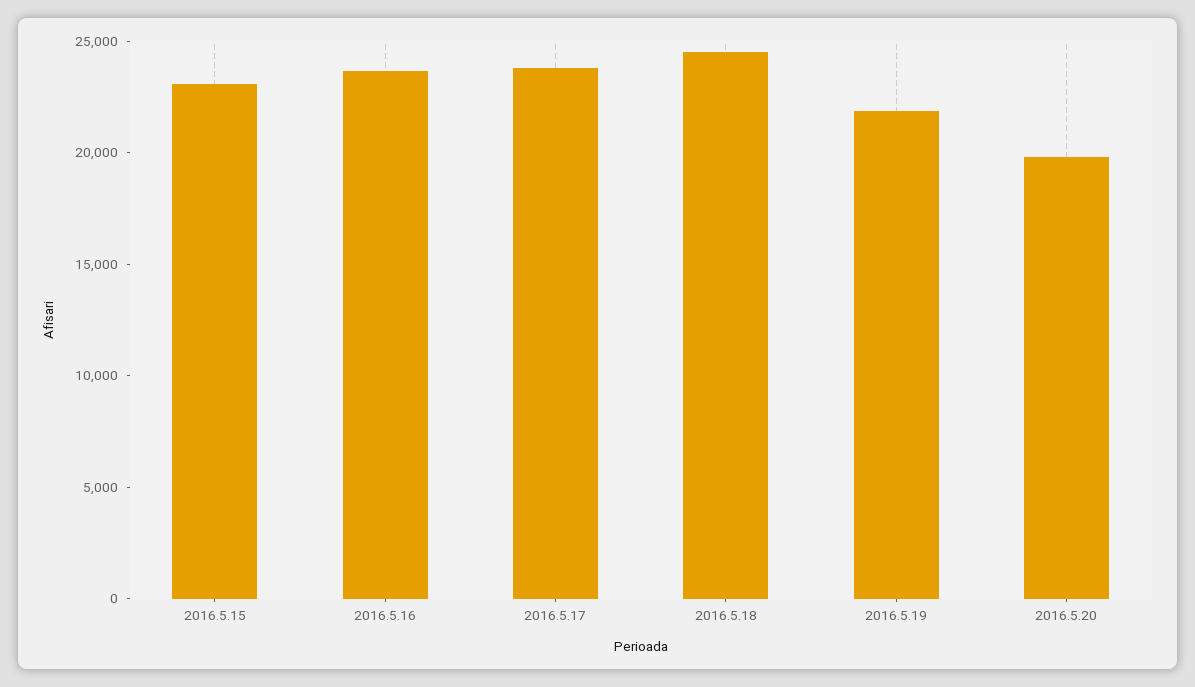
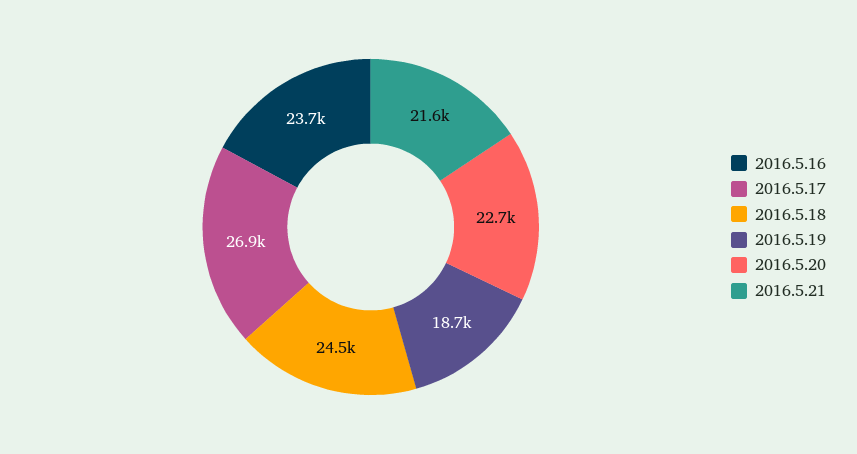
2016.5.15: 23000 -> none
2016.5.17: 24000 -> 26900
2016.5.19: 22000 -> 18700
2016.5.20: 20000 -> 22700
2016.5.21: none -> 21600

